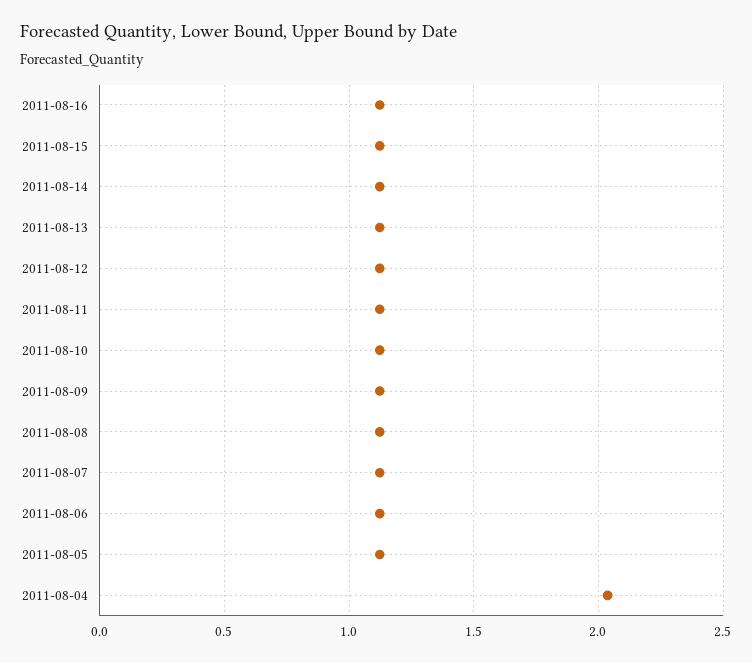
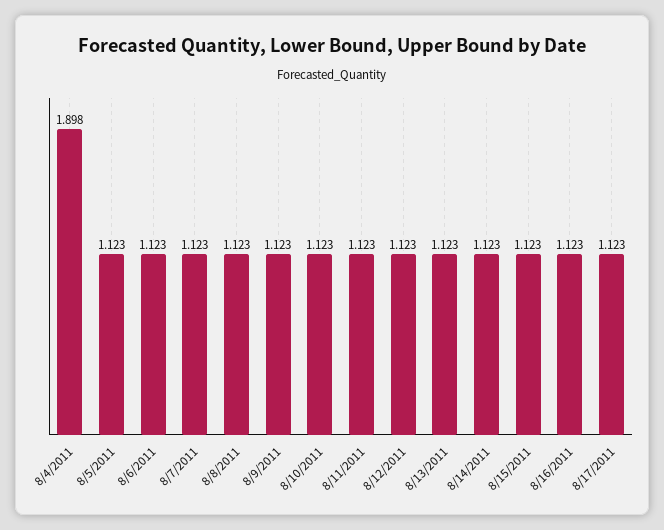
2011-08-04: 2.05 -> 1.898
8/17/2011: none -> 1.123

